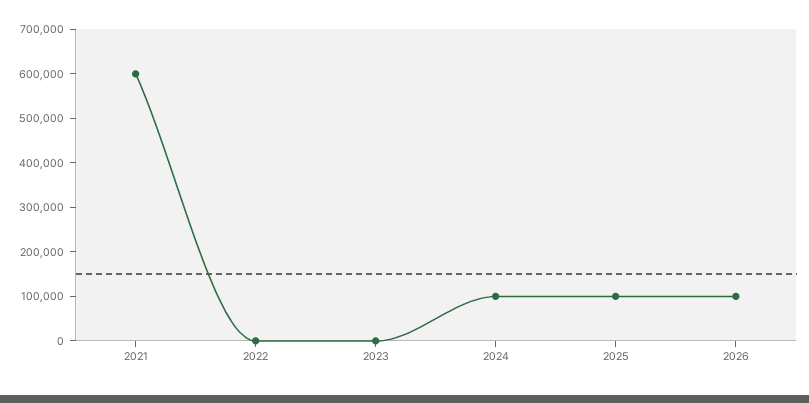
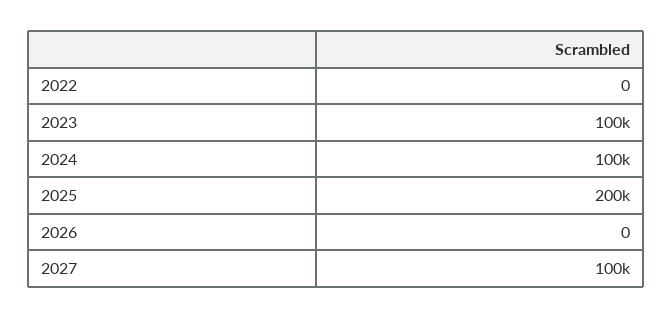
2021: 600000 -> none
2023: 0 -> 100000
2025: 100000 -> 200000
2026: 100000 -> 0
2027: none -> 100000

